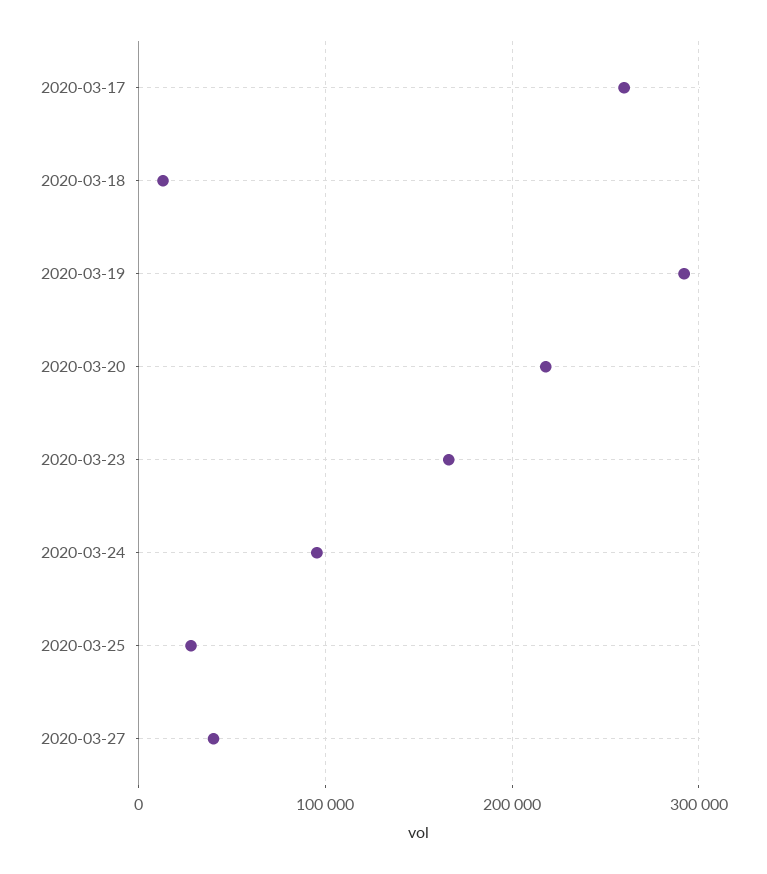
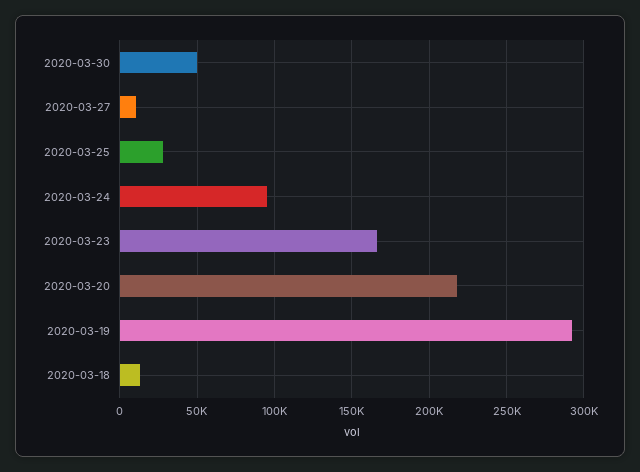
2020-03-17: 260000 -> none
2020-03-27: 40000 -> 10000
2020-03-30: none -> 50000

